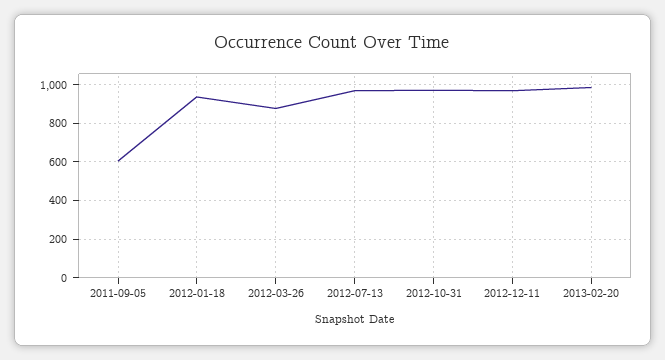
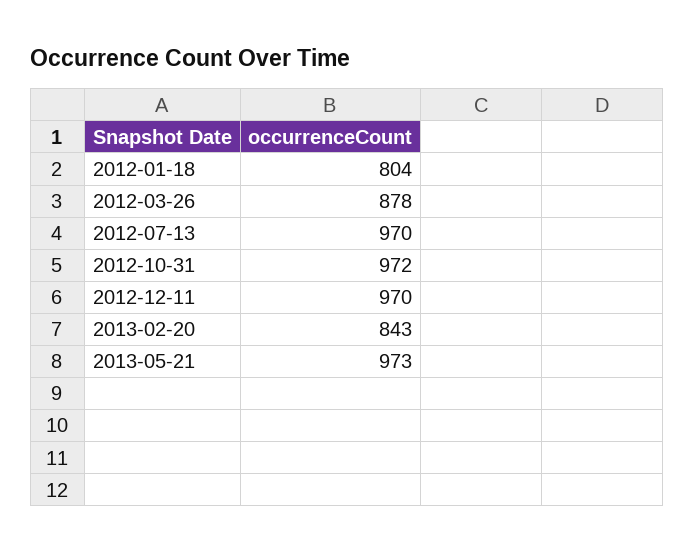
2011-09-05: 600 -> none
2012-01-18: 950 -> 804
2013-02-20: 1000 -> 843
2013-05-21: none -> 973

